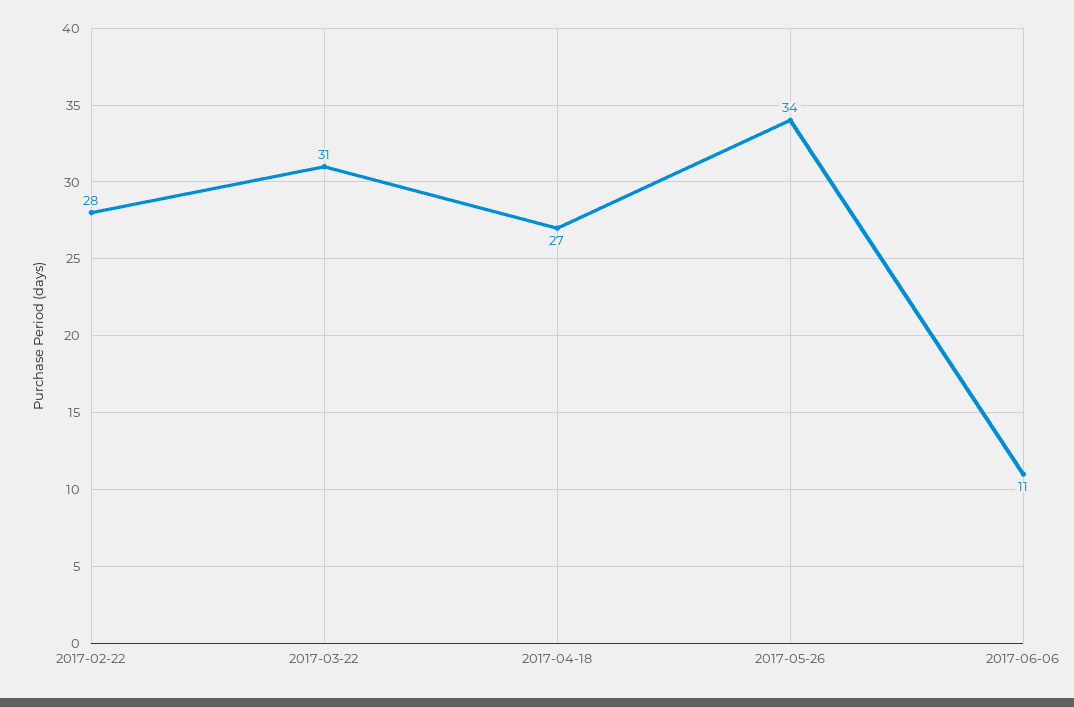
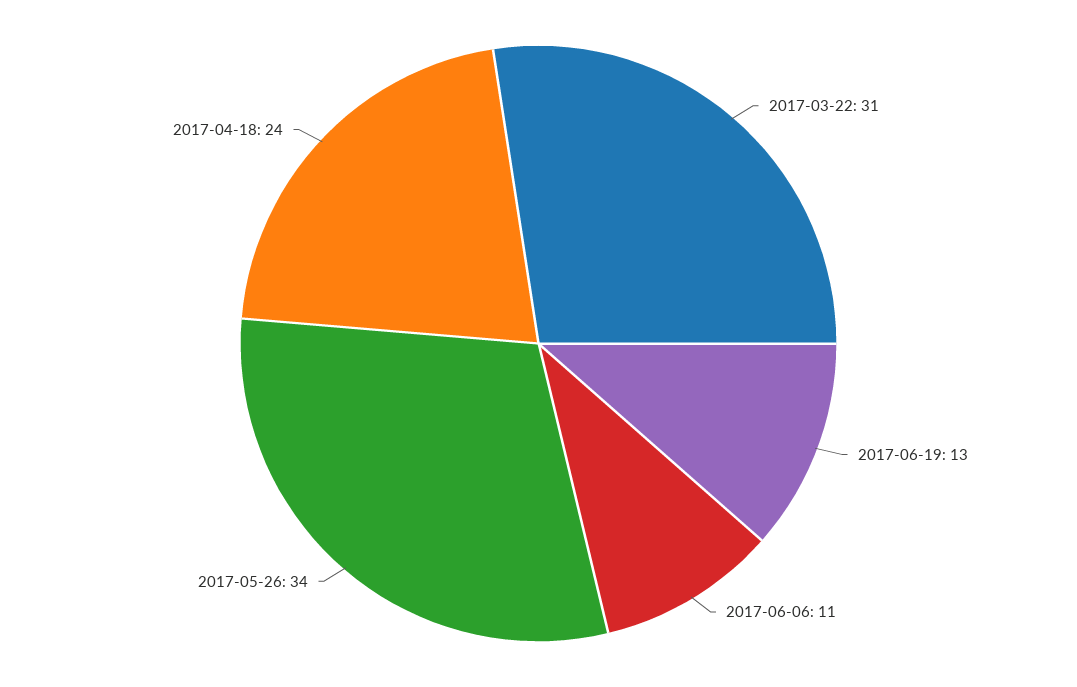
2017-02-22: 28 -> none
2017-04-18: 27 -> 24
2017-06-19: none -> 13

